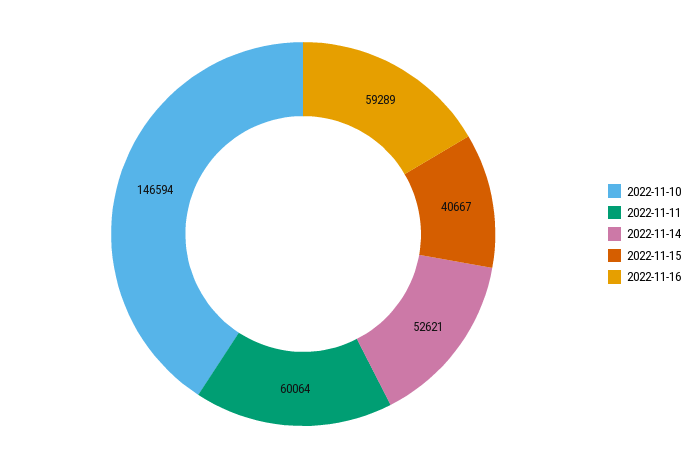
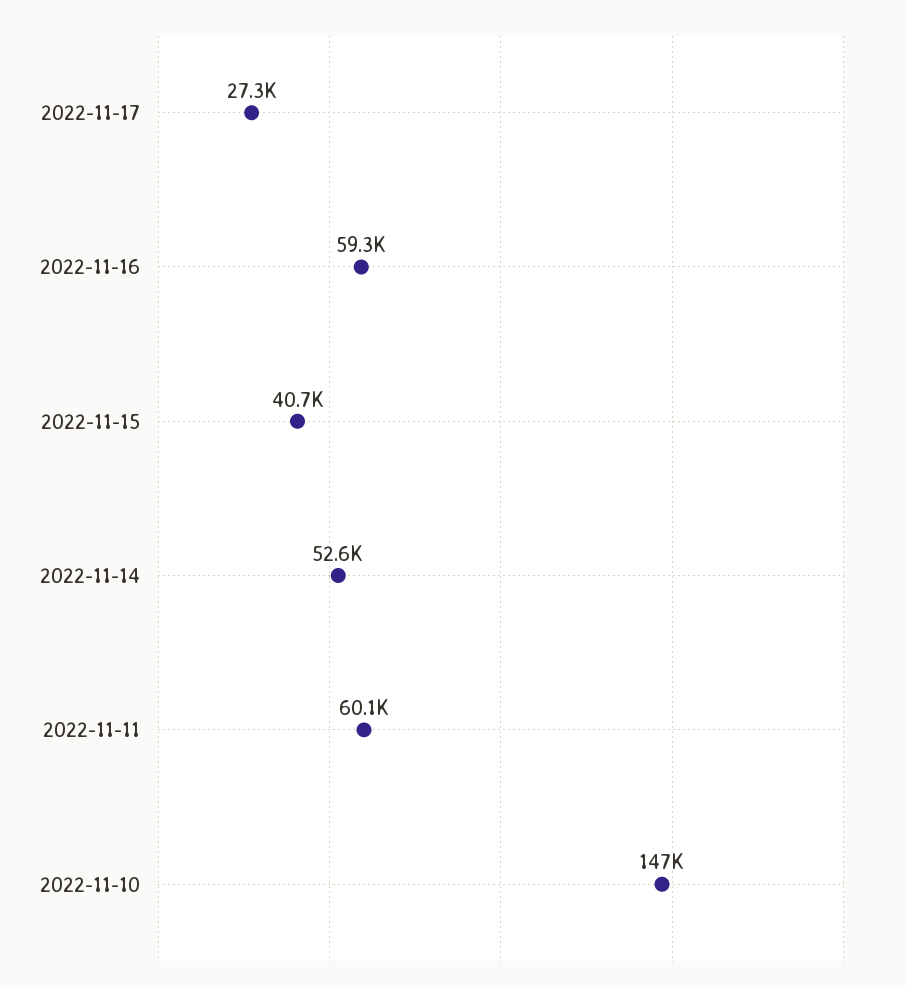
2022-11-17: none -> 27300

